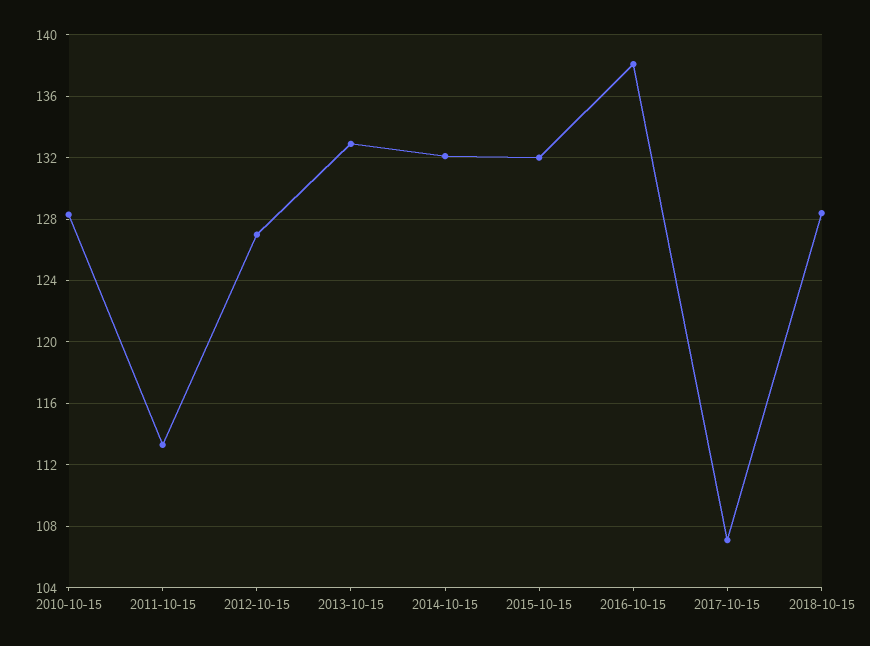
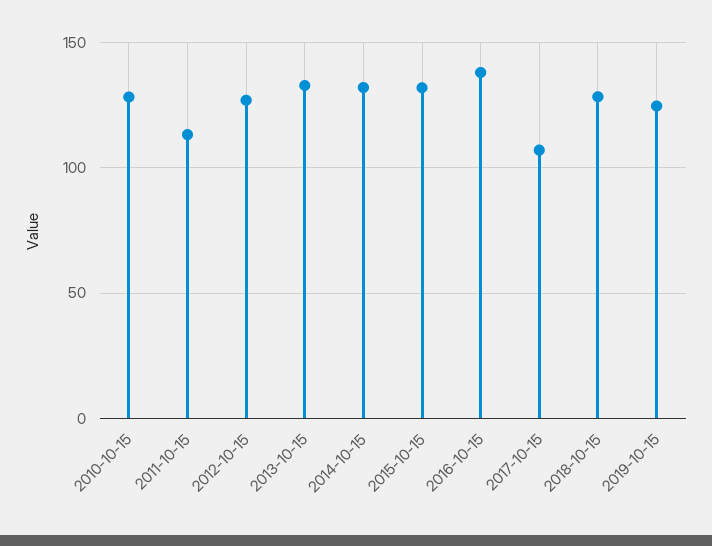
2019-10-15: none -> 125

